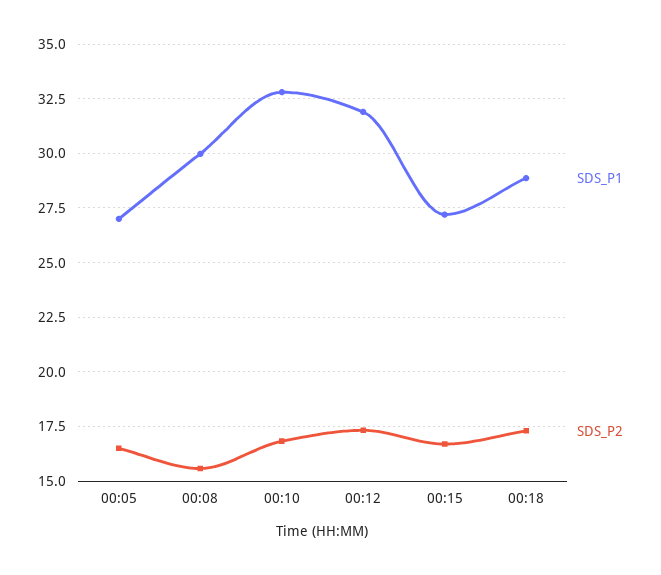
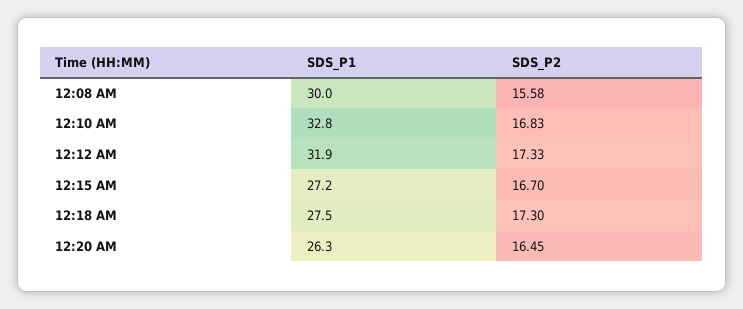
SDS_P1, 00:05: 27 -> none
SDS_P2, 00:05: 16.5 -> none
SDS_P1, 00:18: 29 -> 27.5
SDS_P1, 12:20 AM: none -> 26.3
SDS_P2, 12:20 AM: none -> 16.45

